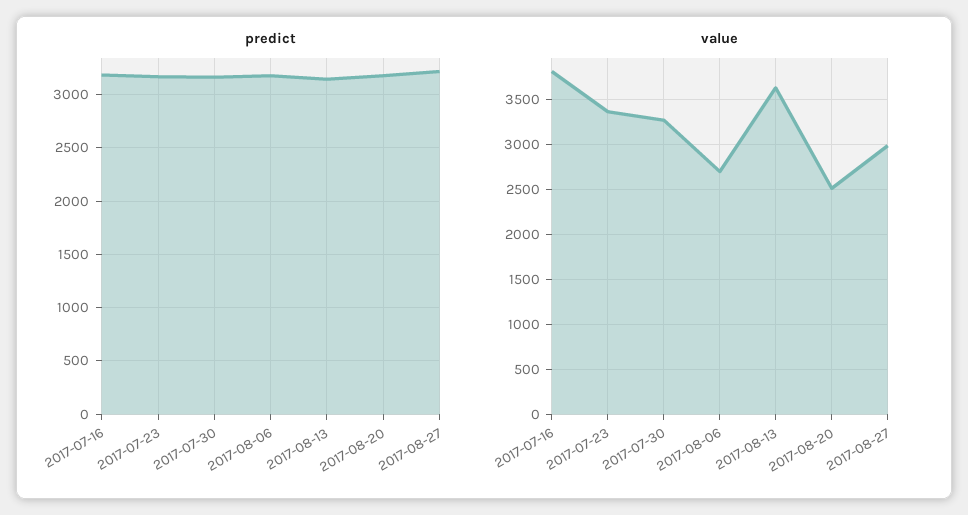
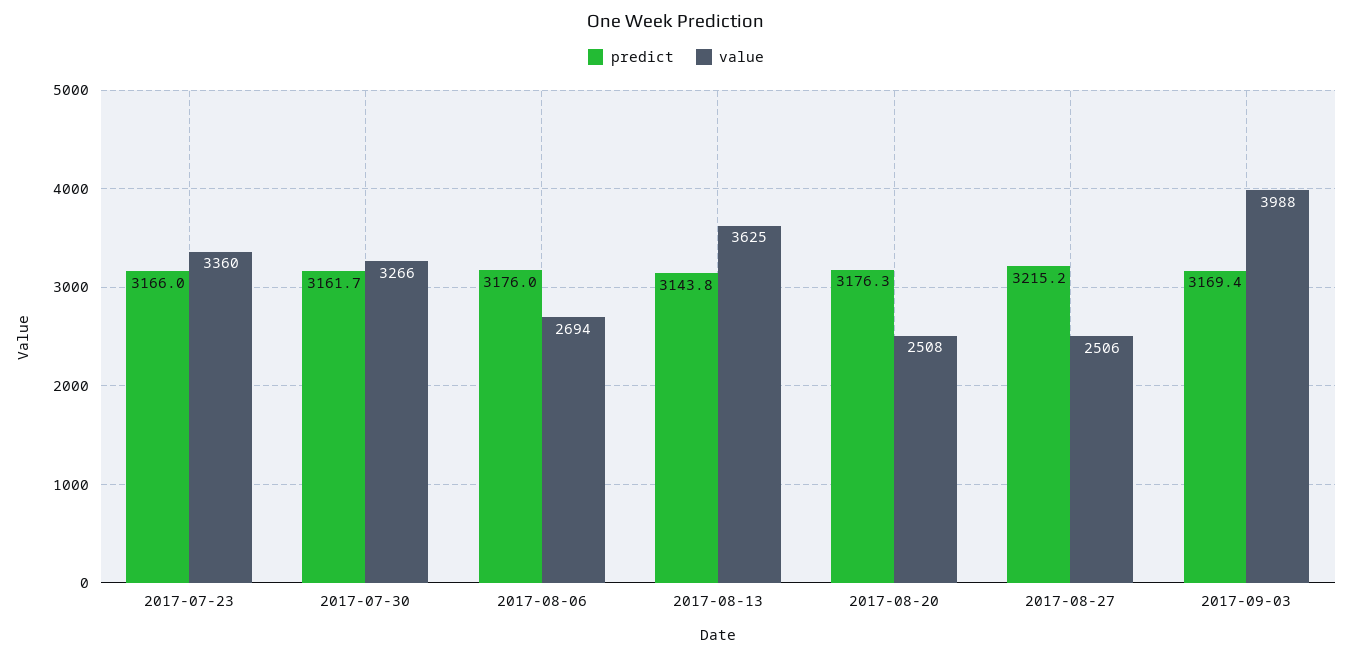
predict, 2017-07-16: 3200 -> none
value, 2017-07-16: 3800 -> none
value, 2017-08-27: 3000 -> 2506
predict, 2017-09-03: none -> 3169.4
value, 2017-09-03: none -> 3988

